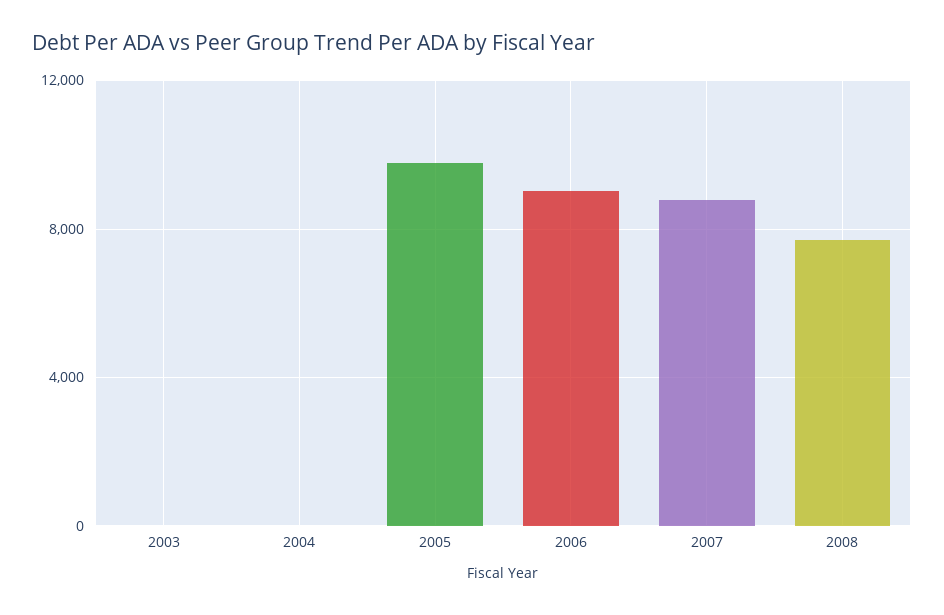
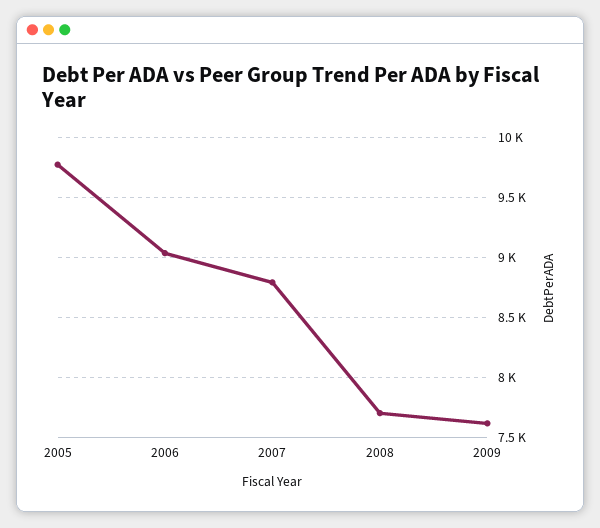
2003: 0 -> none
2004: 0 -> none
2009: none -> 7600

